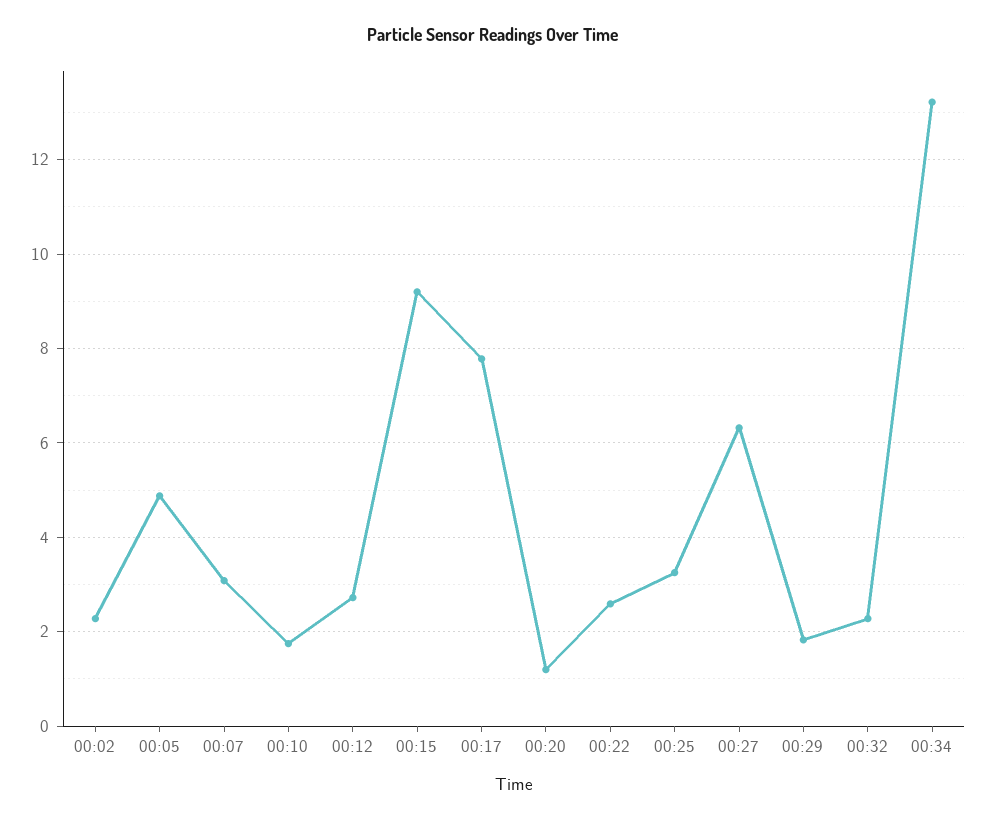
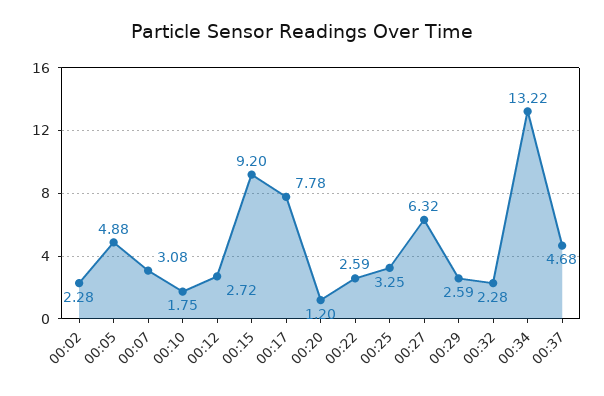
00:29: 1.8 -> 2.59
00:37: none -> 4.68

